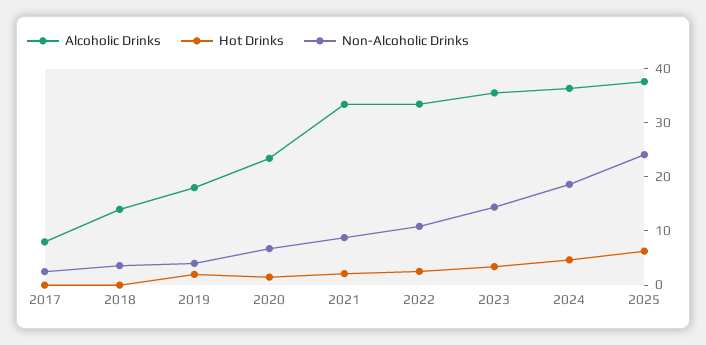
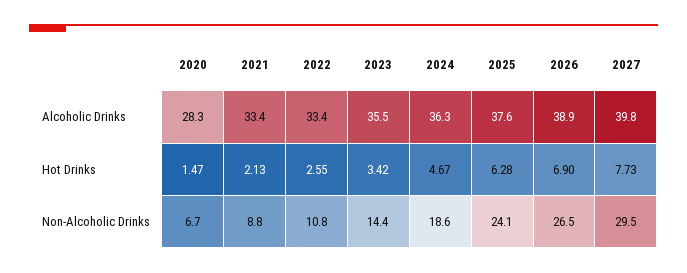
Alcoholic Drinks, 2017: 8 -> none
Hot Drinks, 2017: 0 -> none
Non-Alcoholic Drinks, 2017: 2 -> none
Alcoholic Drinks, 2018: 14 -> none
Hot Drinks, 2018: 0 -> none
Non-Alcoholic Drinks, 2018: 4 -> none
Alcoholic Drinks, 2019: 18 -> none
Hot Drinks, 2019: 2 -> none
Non-Alcoholic Drinks, 2019: 4 -> none
Alcoholic Drinks, 2020: 24 -> 28.3
Alcoholic Drinks, 2026: none -> 38.9
Alcoholic Drinks, 2027: none -> 39.8
Hot Drinks, 2026: none -> 6.9
Hot Drinks, 2027: none -> 7.73
Non-Alcoholic Drinks, 2026: none -> 26.5
Non-Alcoholic Drinks, 2027: none -> 29.5

